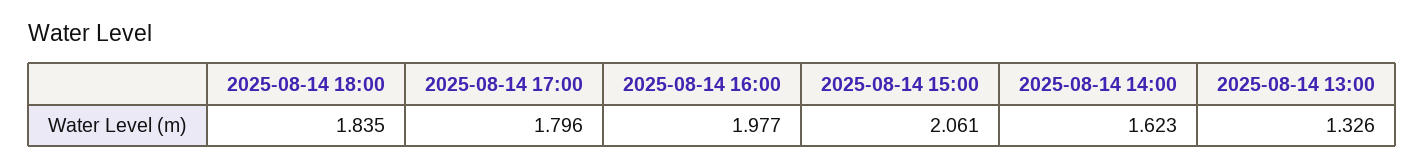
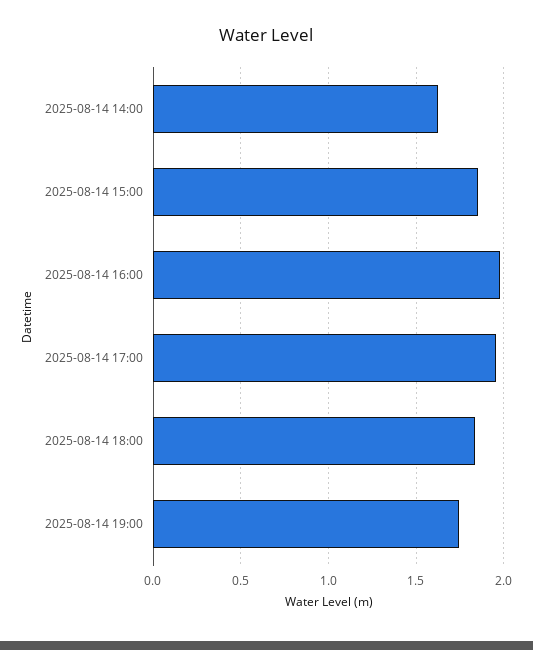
2025-08-14 17:00: 1.796 -> 1.95
2025-08-14 15:00: 2.061 -> 1.85
2025-08-14 13:00: 1.326 -> none
2025-08-14 19:00: none -> 1.75

